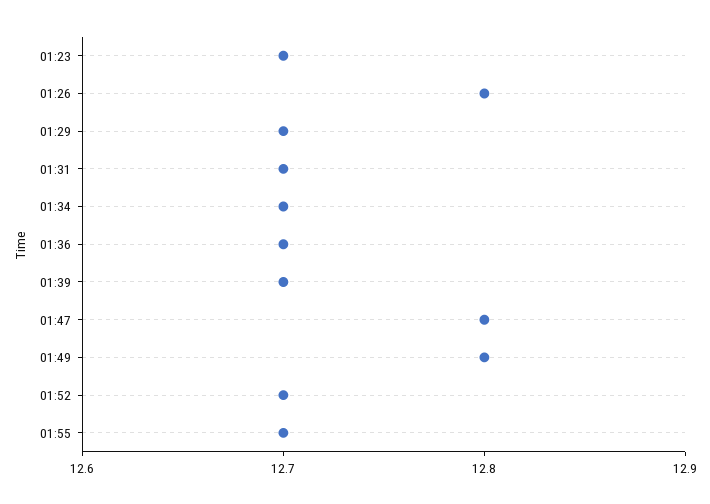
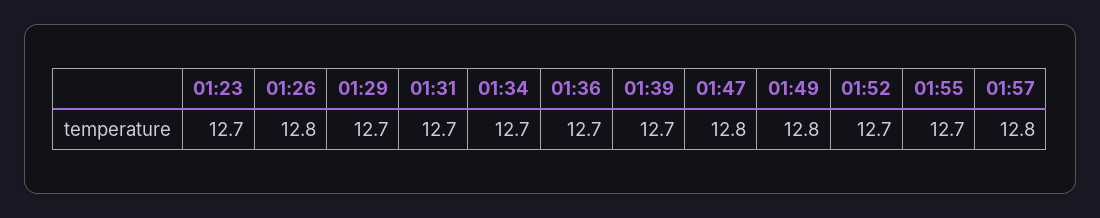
01:57: none -> 12.8

